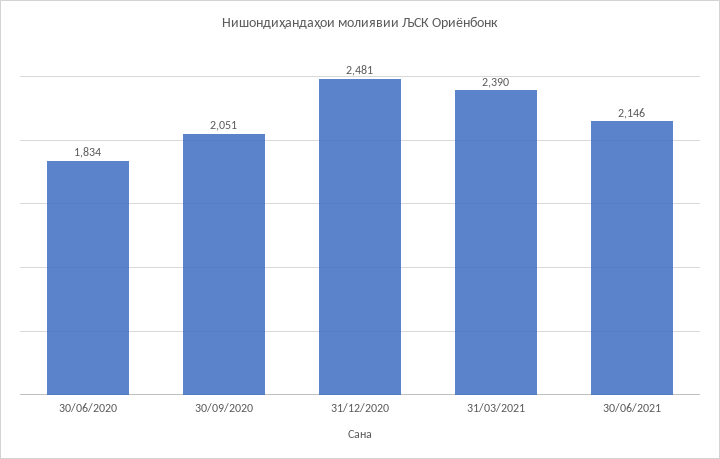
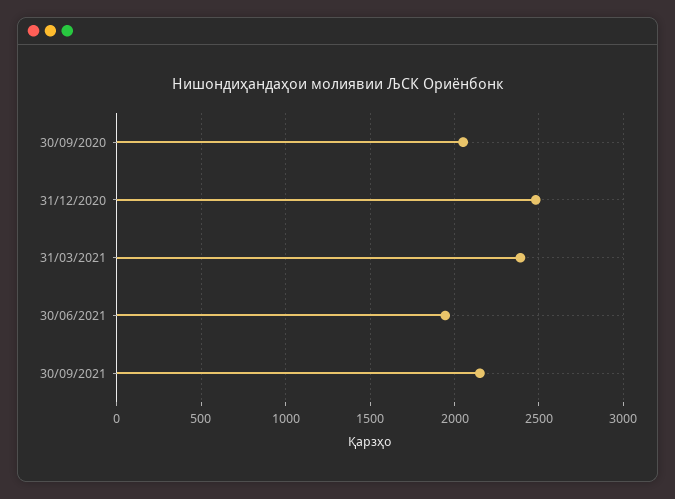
30/06/2020: 1834 -> none
30/06/2021: 2146 -> 1950
30/09/2021: none -> 2150

